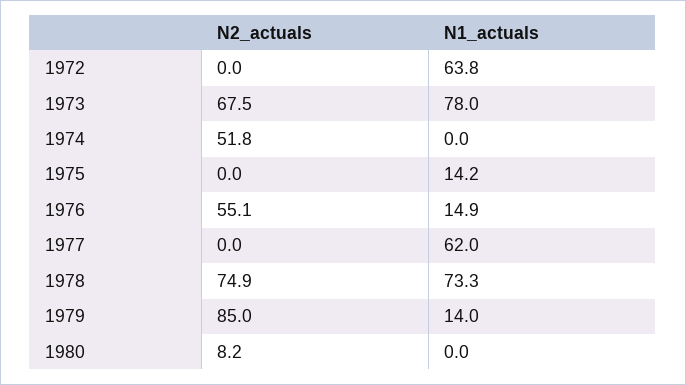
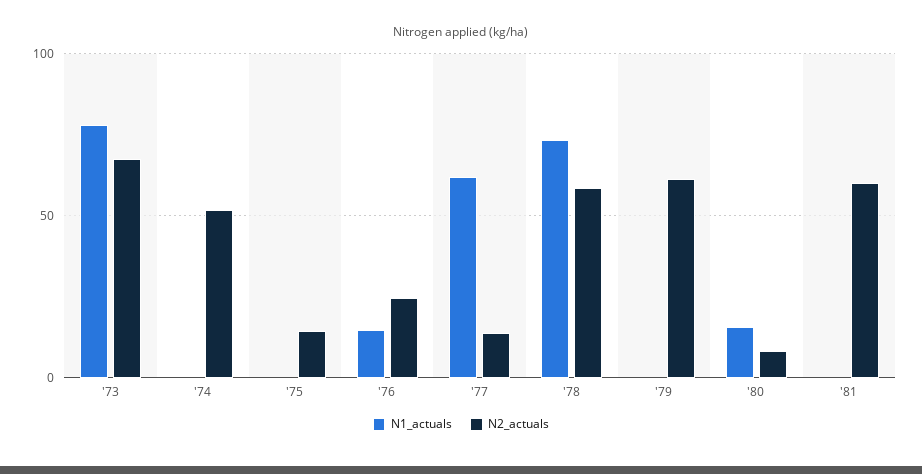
N2_actuals, 1972: 0 -> none
N1_actuals, 1972: 63.8 -> none
N2_actuals, 1975: 0 -> 15
N1_actuals, 1975: 14.2 -> 0
N2_actuals, 1976: 55.1 -> 25
N2_actuals, 1977: 0 -> 15
N2_actuals, 1978: 74.9 -> 60
N2_actuals, 1979: 85 -> 60
N1_actuals, 1979: 14 -> 0
N1_actuals, 1980: 0 -> 15
N1_actuals, '81: none -> 0
N2_actuals, '81: none -> 60

